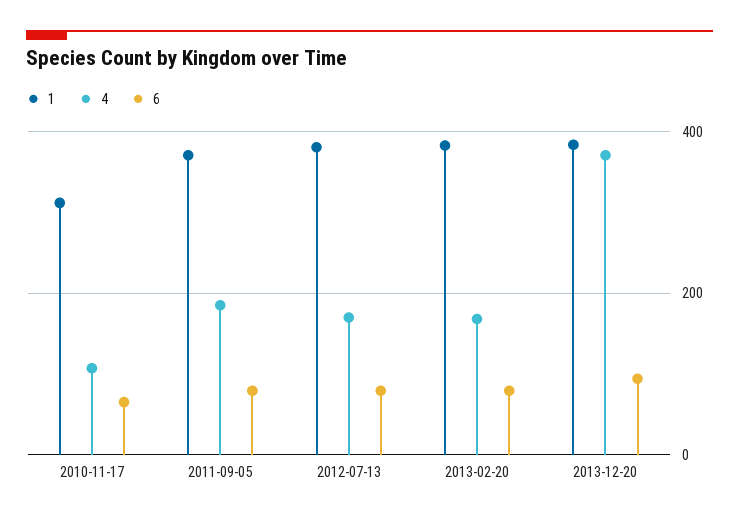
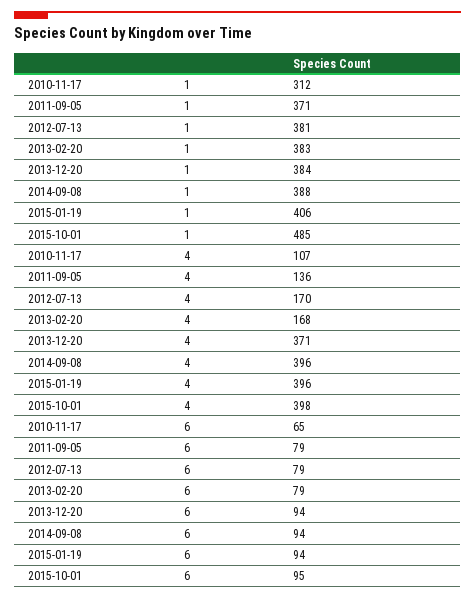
4, 2011-09-05: 180 -> 136
1, 2014-09-08: none -> 388
1, 2015-01-19: none -> 406
1, 2015-10-01: none -> 485
4, 2014-09-08: none -> 396
4, 2015-01-19: none -> 396
4, 2015-10-01: none -> 398
6, 2014-09-08: none -> 94
6, 2015-01-19: none -> 94
6, 2015-10-01: none -> 95

